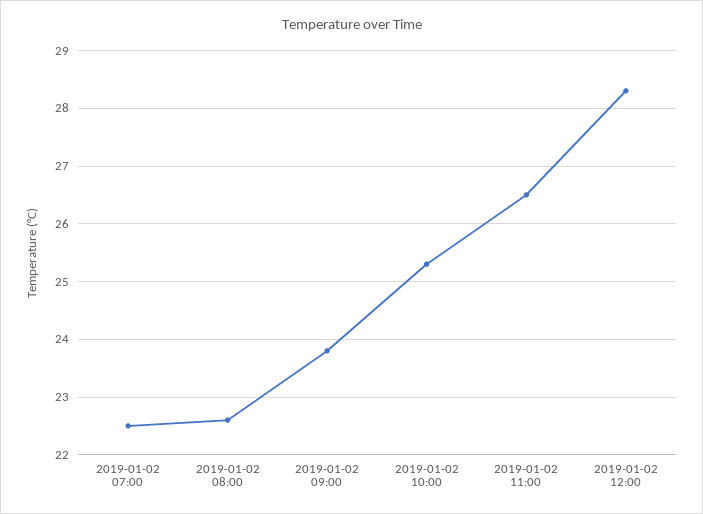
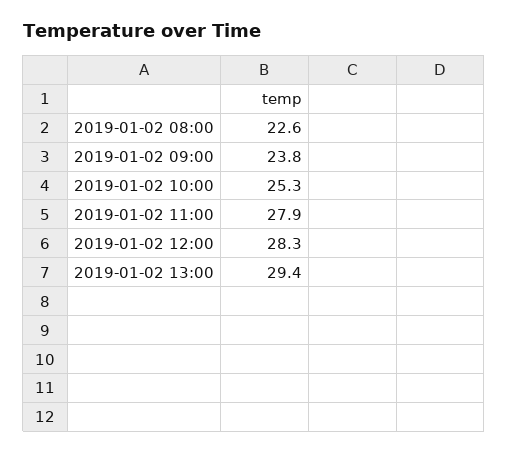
2019-01-02 07:00: 22.5 -> none
2019-01-02 11:00: 26.5 -> 27.9
2019-01-02 13:00: none -> 29.4

